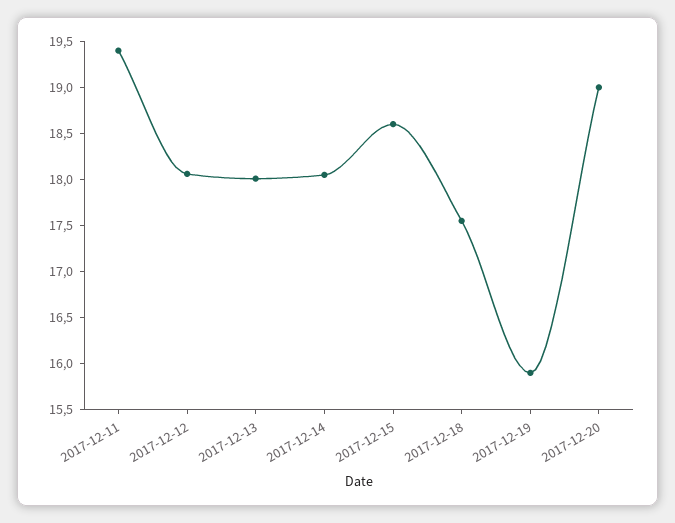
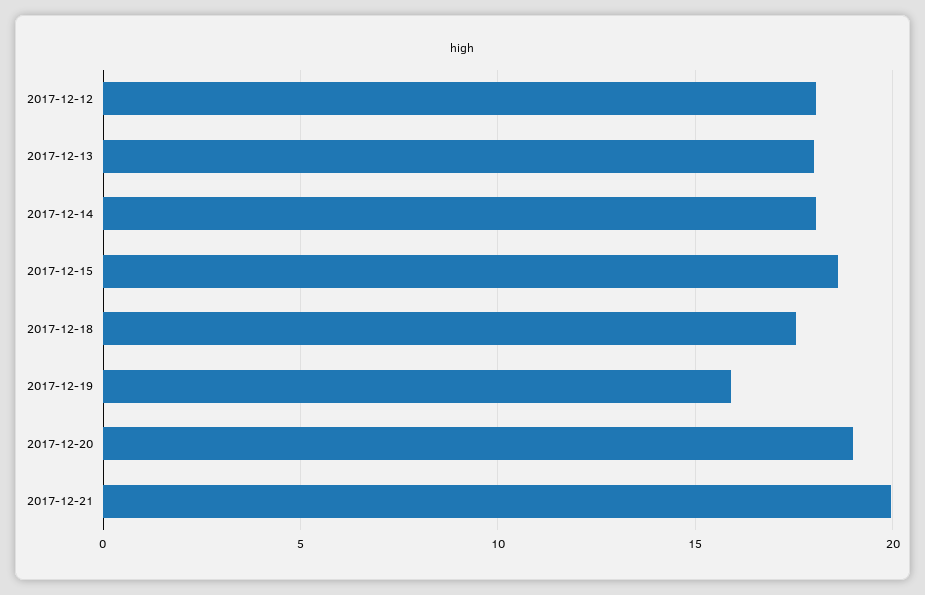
2017-12-11: 19.4 -> none
2017-12-21: none -> 20

